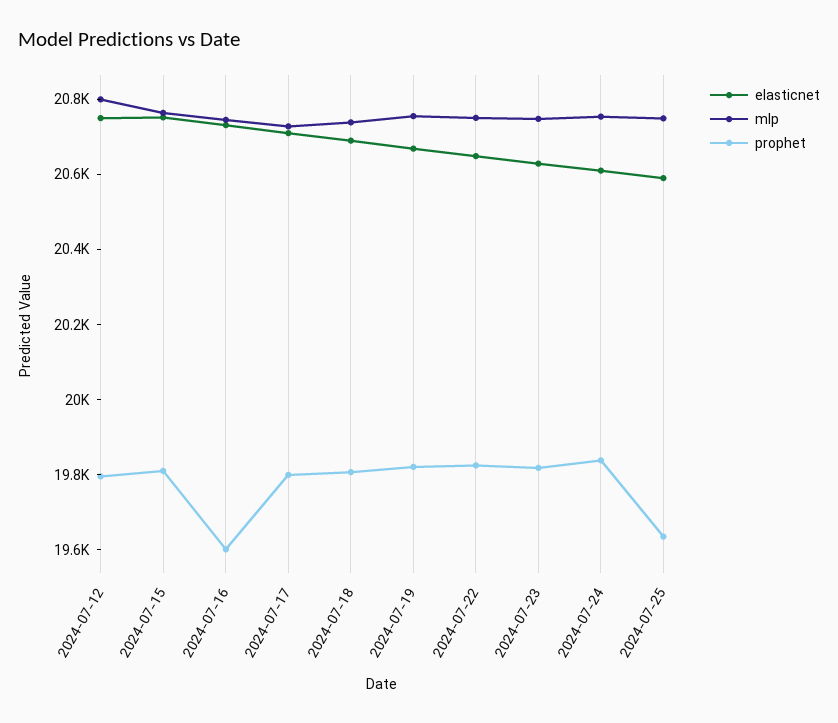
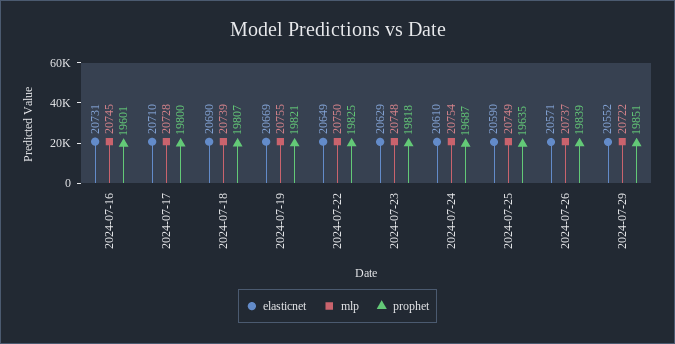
elasticnet, 2024-07-12: 20750 -> none
mlp, 2024-07-12: 20800 -> none
prophet, 2024-07-12: 19800 -> none
elasticnet, 2024-07-15: 20750 -> none
mlp, 2024-07-15: 20750 -> none
prophet, 2024-07-15: 19800 -> none
prophet, 2024-07-24: 19850 -> 19687
elasticnet, 2024-07-26: none -> 20571
mlp, 2024-07-26: none -> 20737
prophet, 2024-07-26: none -> 19839
elasticnet, 2024-07-29: none -> 20552
mlp, 2024-07-29: none -> 20722
prophet, 2024-07-29: none -> 19851

